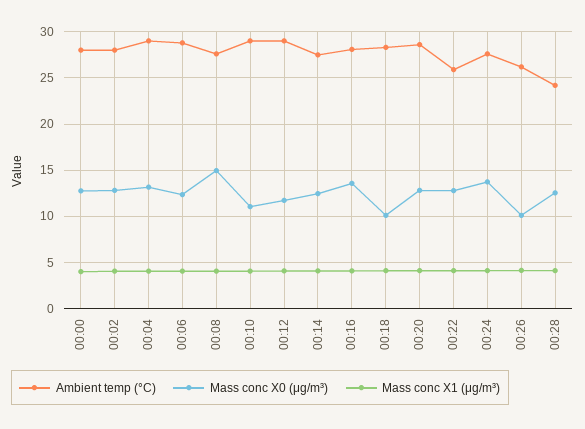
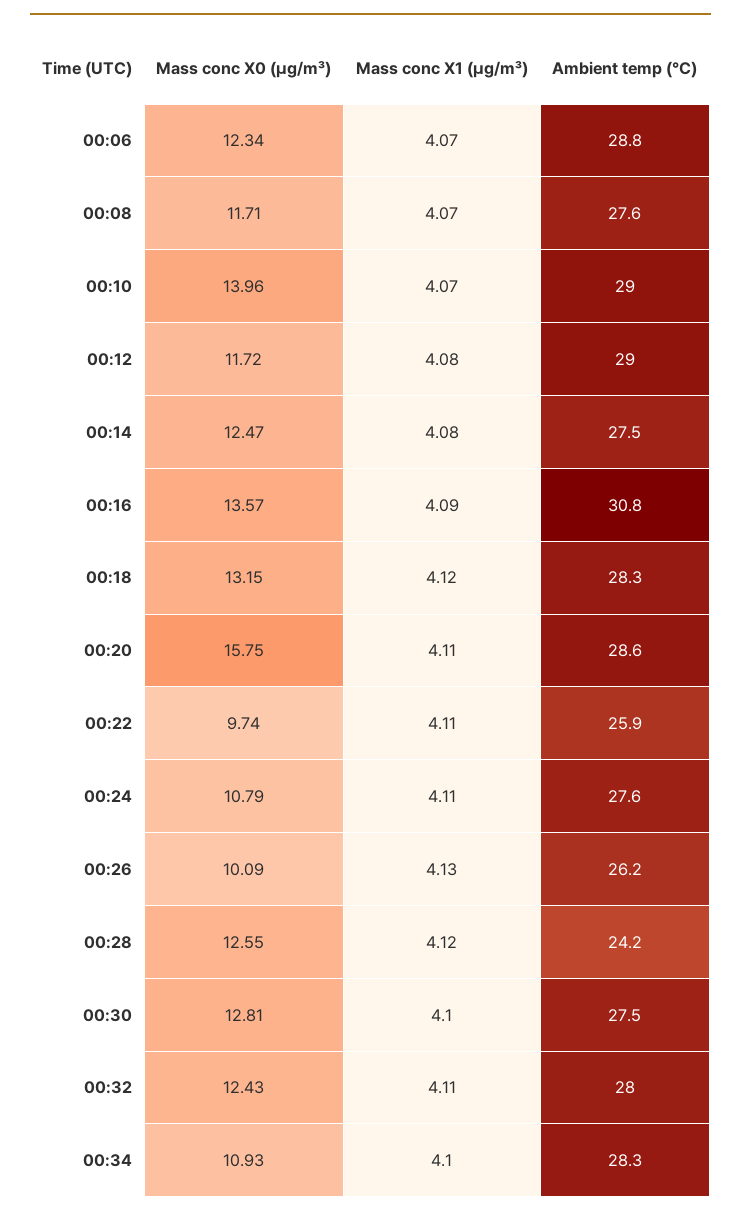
Ambient temp (°C), 00:00: 28 -> none
Mass conc X0 (μg/m³), 00:00: 13 -> none
Mass conc X1 (μg/m³), 00:00: 4 -> none
Ambient temp (°C), 00:02: 28 -> none
Mass conc X0 (μg/m³), 00:02: 13 -> none
Mass conc X1 (μg/m³), 00:02: 4 -> none
Ambient temp (°C), 00:04: 29 -> none
Mass conc X0 (μg/m³), 00:04: 13 -> none
Mass conc X1 (μg/m³), 00:04: 4 -> none
Mass conc X0 (μg/m³), 00:08: 15 -> 11.71
Mass conc X0 (μg/m³), 00:10: 11 -> 13.96
Ambient temp (°C), 00:16: 28 -> 30.8
Mass conc X0 (μg/m³), 00:18: 10 -> 13.15
Mass conc X0 (μg/m³), 00:20: 13 -> 15.75
Mass conc X0 (μg/m³), 00:22: 13 -> 9.74
Mass conc X0 (μg/m³), 00:24: 14 -> 10.79
Mass conc X0 (μg/m³), 00:30: none -> 12.81
Mass conc X1 (μg/m³), 00:30: none -> 4.1
Ambient temp (°C), 00:30: none -> 27.5
Mass conc X0 (μg/m³), 00:32: none -> 12.43
Mass conc X1 (μg/m³), 00:32: none -> 4.11
Ambient temp (°C), 00:32: none -> 28
Mass conc X0 (μg/m³), 00:34: none -> 10.93
Mass conc X1 (μg/m³), 00:34: none -> 4.1
Ambient temp (°C), 00:34: none -> 28.3

